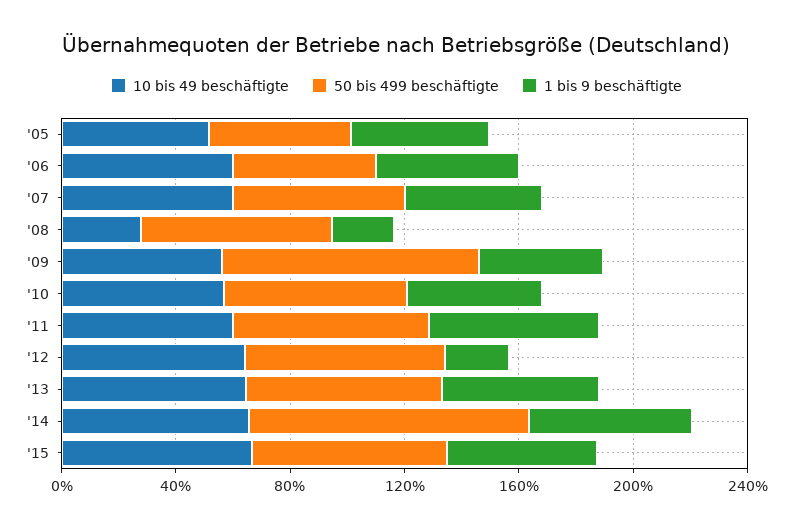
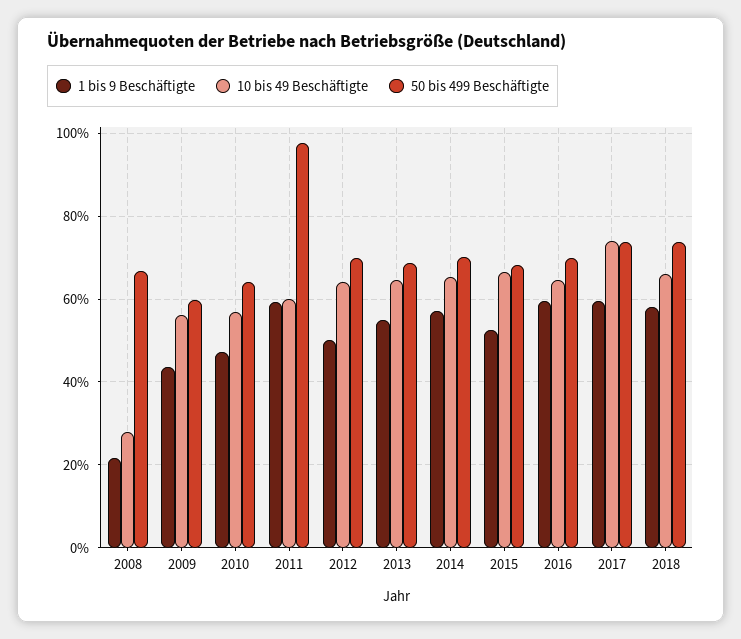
10 bis 49 beschäftigte, '05: 50 -> none
50 bis 499 beschäftigte, '05: 50 -> none
1 bis 9 beschäftigte, '05: 50 -> none
10 bis 49 beschäftigte, '06: 60 -> none
50 bis 499 beschäftigte, '06: 50 -> none
1 bis 9 beschäftigte, '06: 50 -> none
10 bis 49 beschäftigte, '07: 60 -> none
50 bis 499 beschäftigte, '07: 60 -> none
1 bis 9 beschäftigte, '07: 50 -> none
50 bis 499 beschäftigte, '09: 90 -> 60
50 bis 499 beschäftigte, '11: 70 -> 98
1 bis 9 beschäftigte, '12: 20 -> 50
50 bis 499 beschäftigte, '14: 100 -> 70
1 bis 9 beschäftigte, 2016: none -> 60
10 bis 49 beschäftigte, 2016: none -> 64
50 bis 499 beschäftigte, 2016: none -> 70
1 bis 9 beschäftigte, 2017: none -> 60
10 bis 49 beschäftigte, 2017: none -> 74
50 bis 499 beschäftigte, 2017: none -> 74
1 bis 9 beschäftigte, 2018: none -> 58
10 bis 49 beschäftigte, 2018: none -> 66
50 bis 499 beschäftigte, 2018: none -> 74

